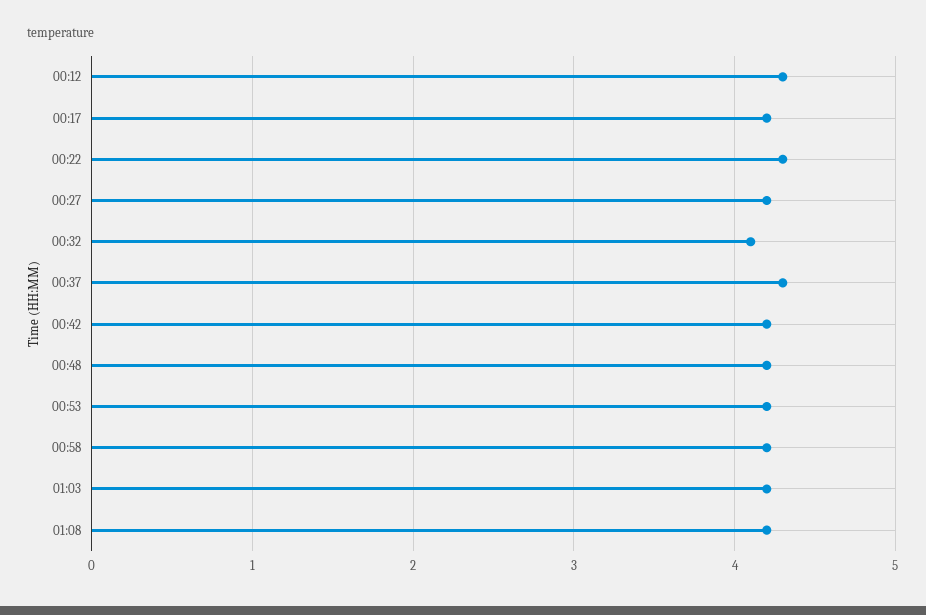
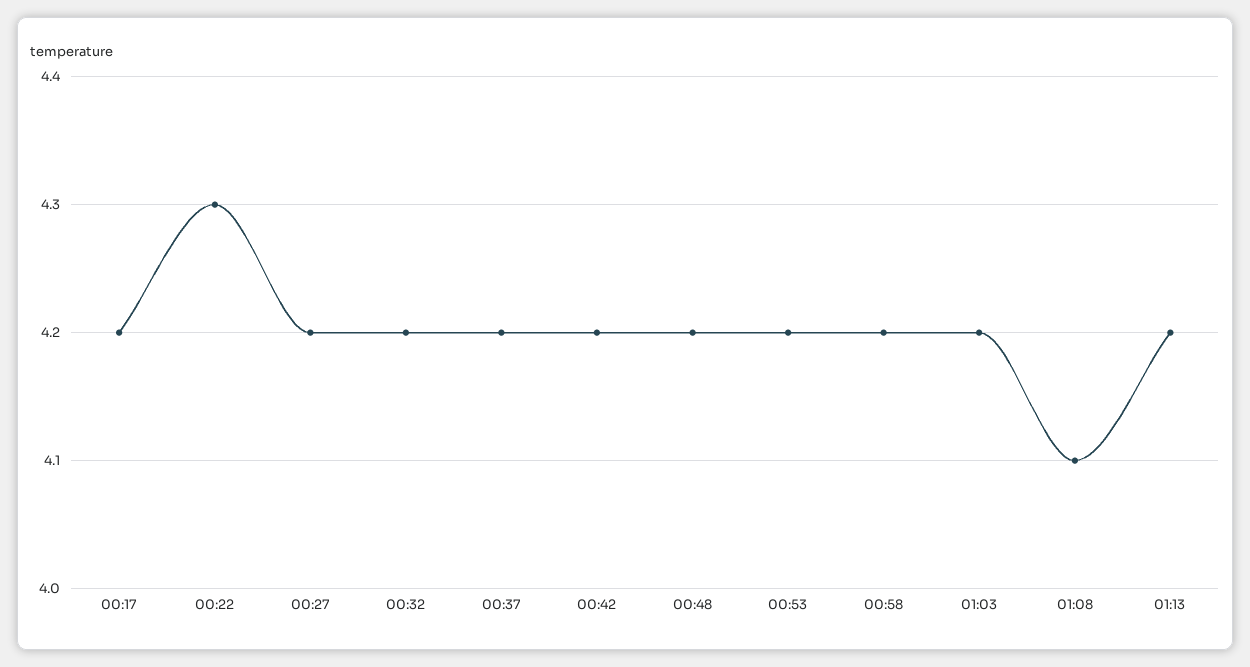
00:12: 4.3 -> none
00:32: 4.1 -> 4.2
00:37: 4.3 -> 4.2
01:08: 4.2 -> 4.1
01:13: none -> 4.2

